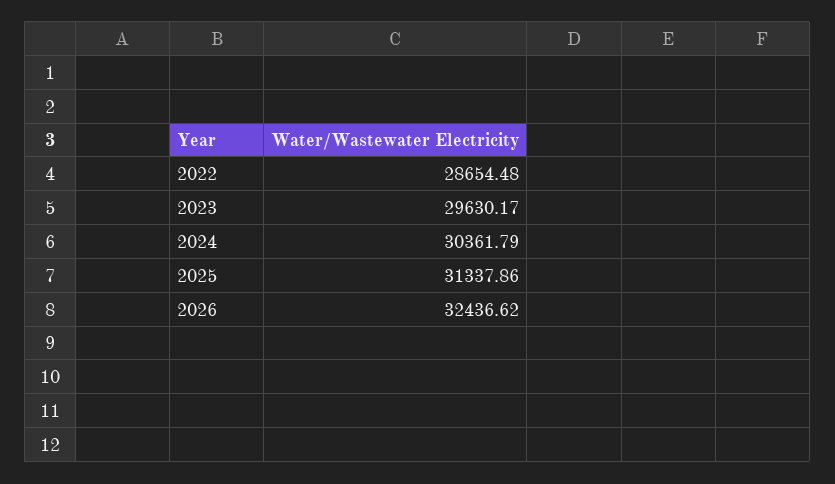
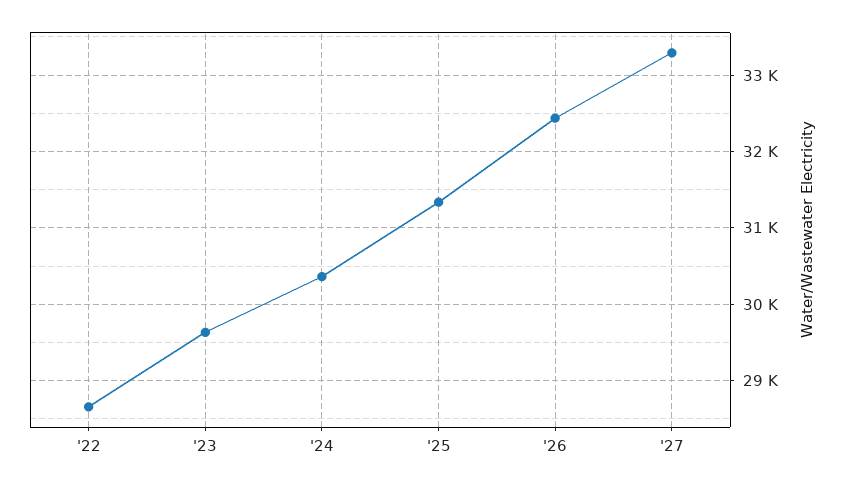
'27: none -> 33300

